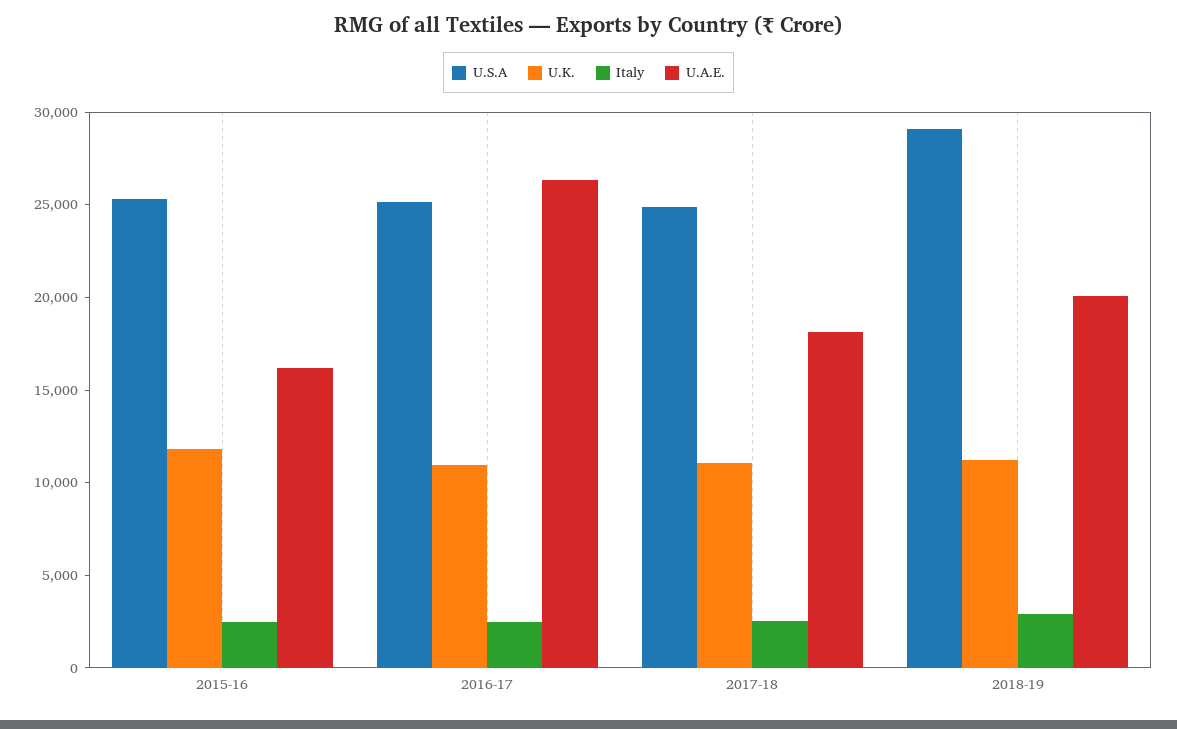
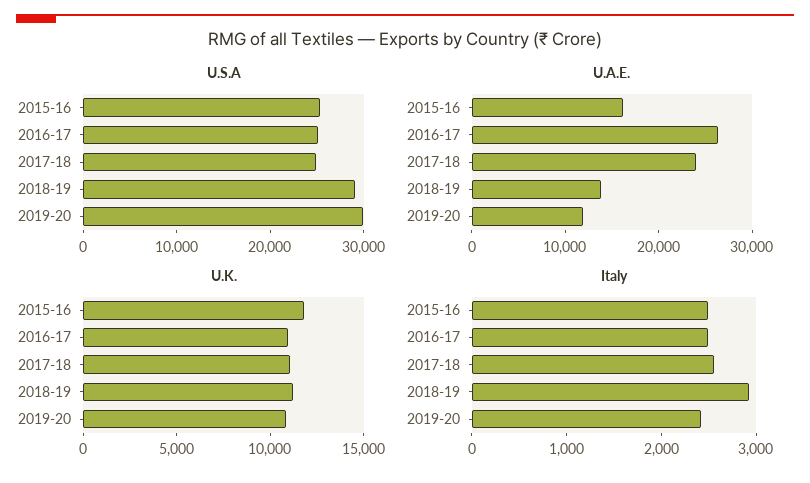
U.A.E., 2017-18: 18000 -> 24000
U.A.E., 2018-19: 20000 -> 14000
U.S.A, 2019-20: none -> 30000
U.A.E., 2019-20: none -> 12000
U.K., 2019-20: none -> 11000
Italy, 2019-20: none -> 2400

